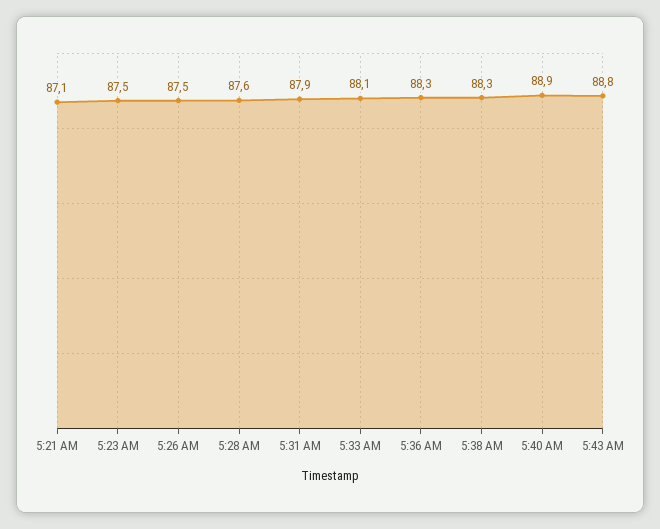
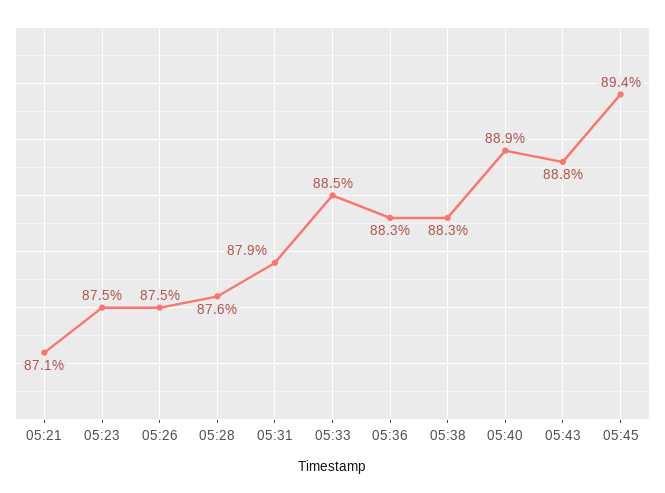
5:33 AM: 88.1 -> 88.5
05:45: none -> 89.4

